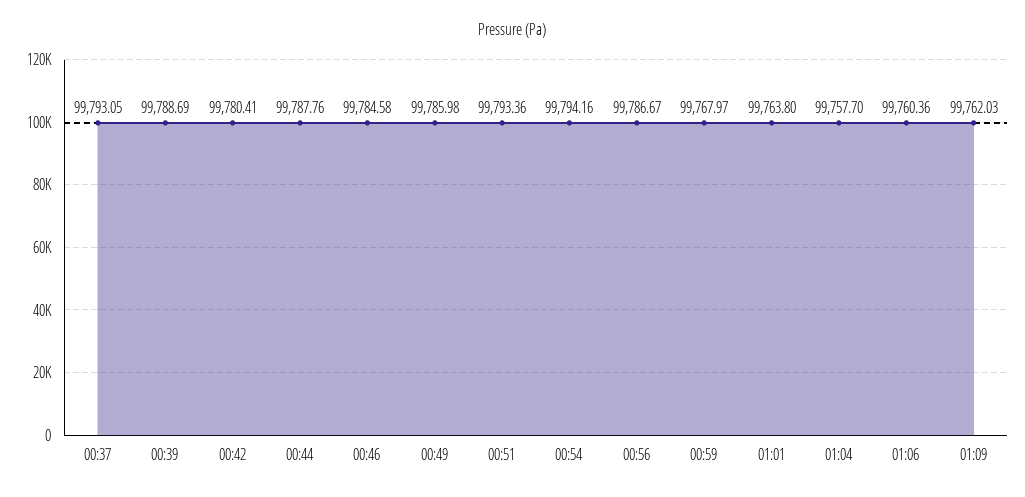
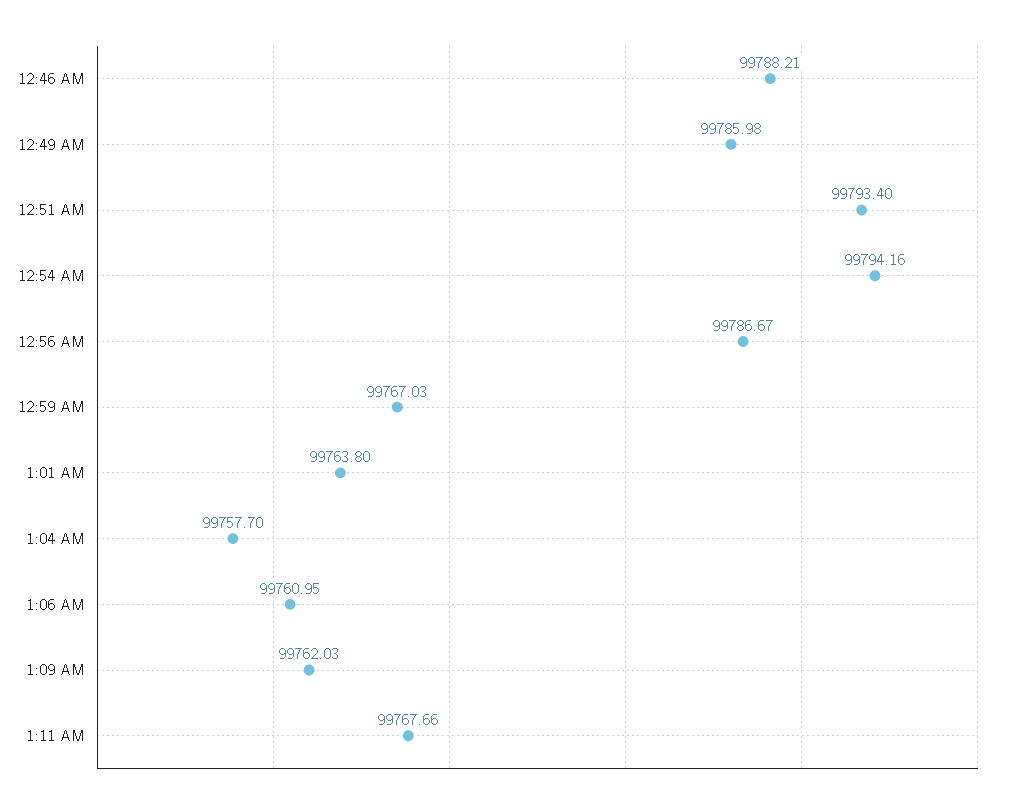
00:37: 99793.05 -> none
00:39: 99788.69 -> none
00:42: 99780.41 -> none
00:44: 99787.76 -> none
00:46: 99784.58 -> 99788.21
00:51: 99793.36 -> 99793.4
00:59: 99767.97 -> 99767.03
01:06: 99760.36 -> 99760.95
1:11 AM: none -> 99767.66

